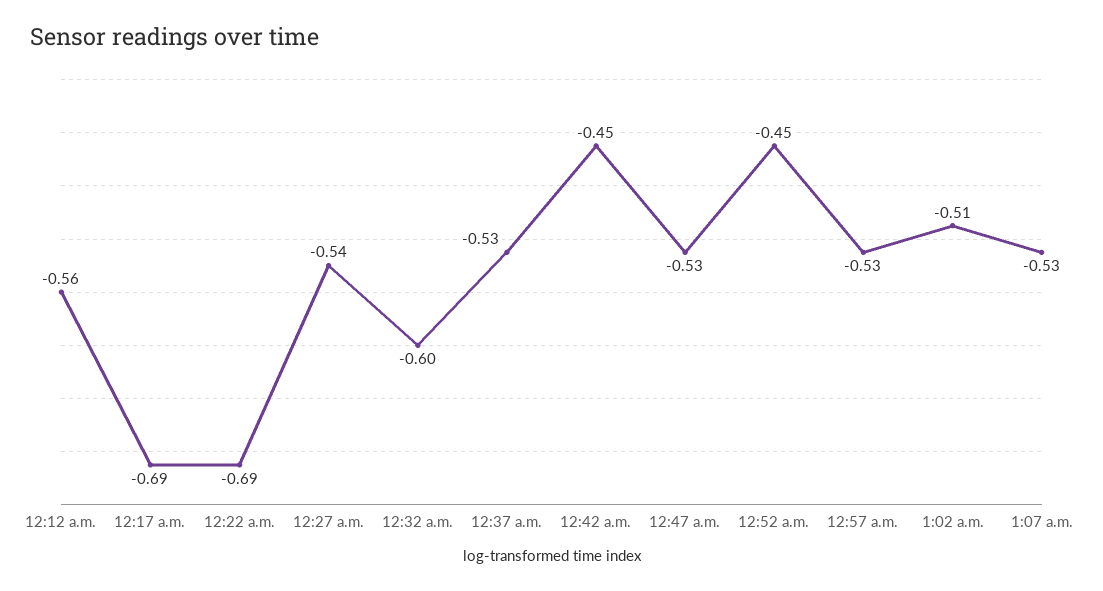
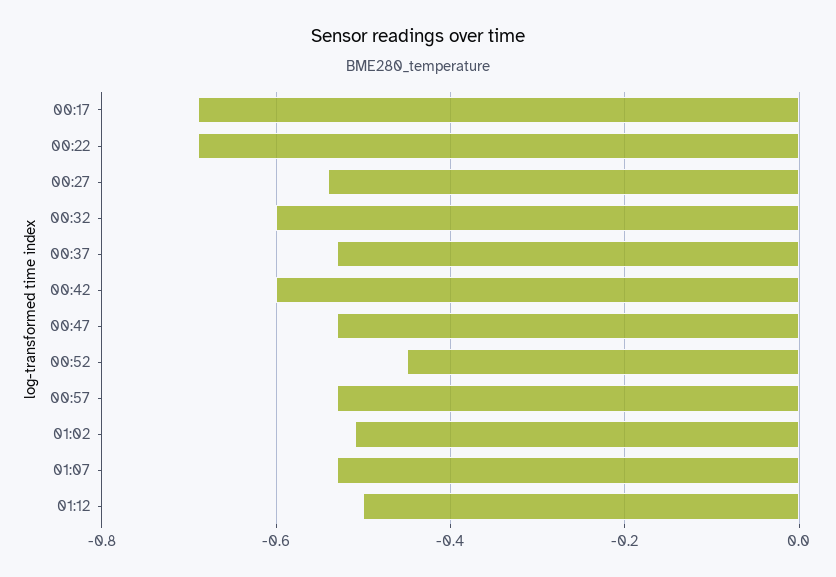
12:12 a.m.: -0.56 -> none
12:42 a.m.: -0.45 -> -0.6
01:12: none -> -0.5

